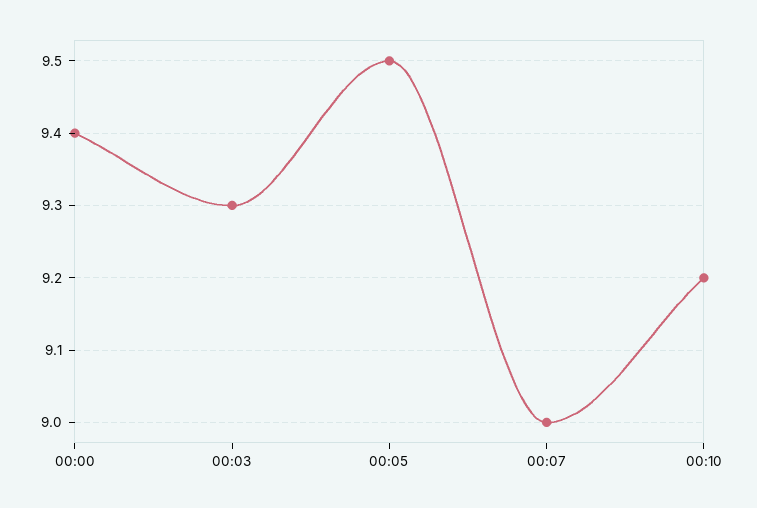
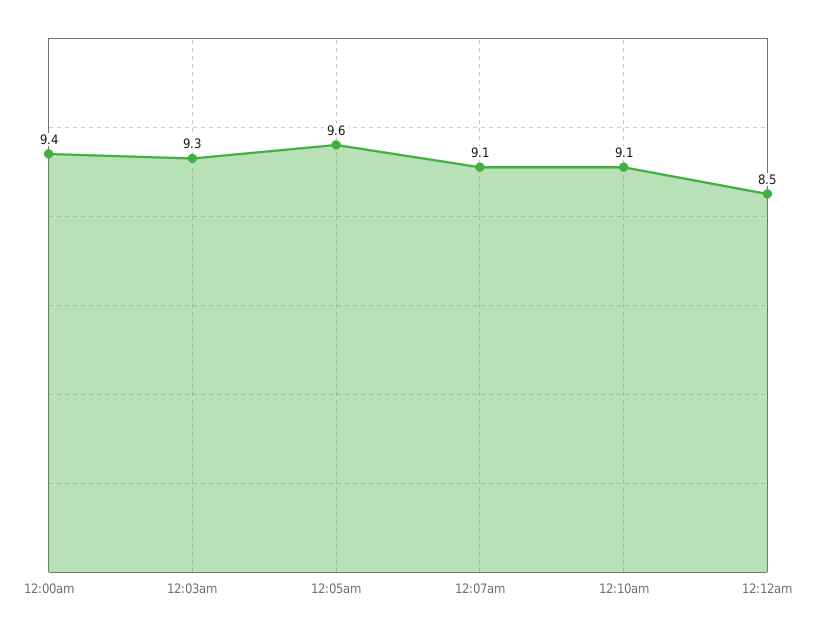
00:05: 9.5 -> 9.6
00:07: 9 -> 9.1
00:10: 9.2 -> 9.1
12:12am: none -> 8.5

